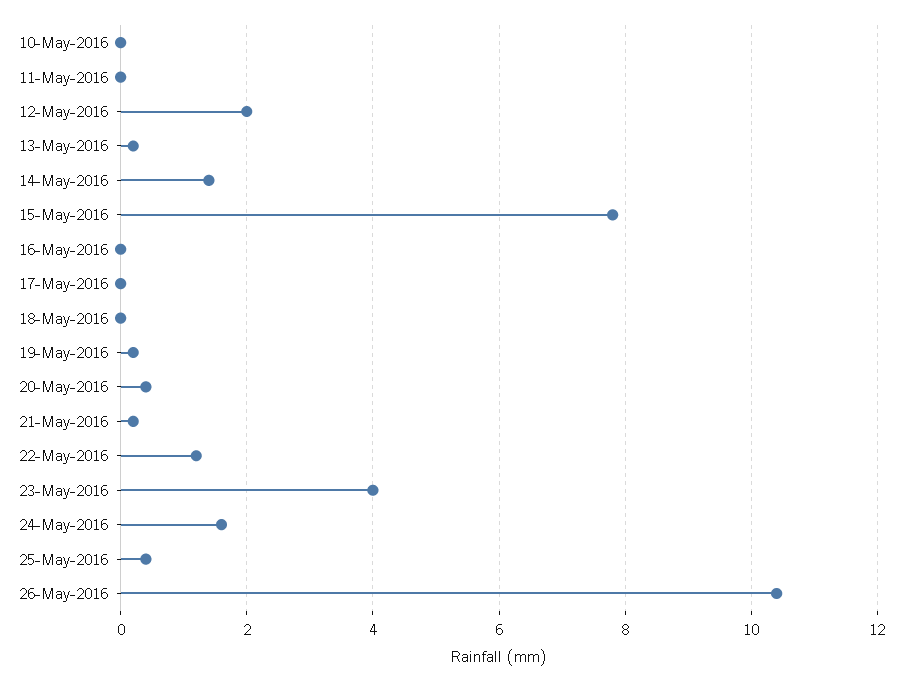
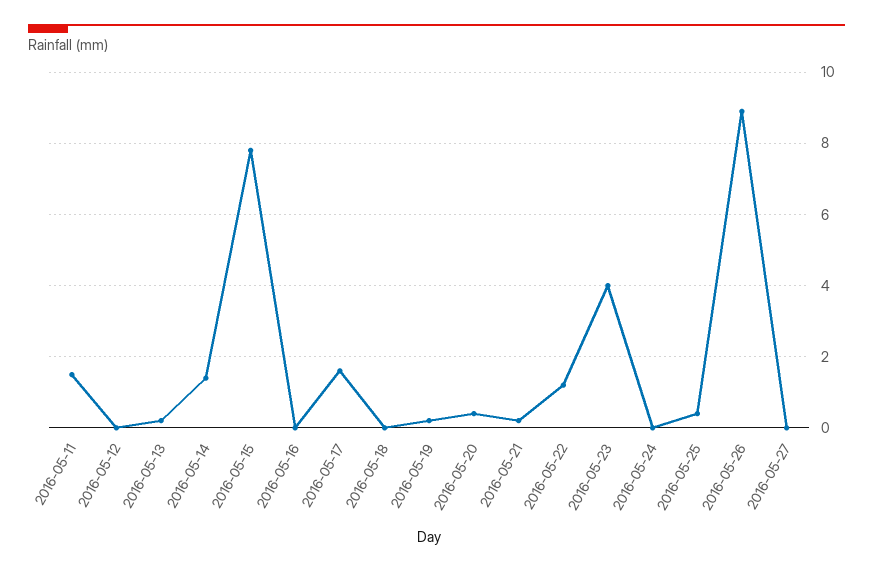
10-May-2016: 0 -> none
11-May-2016: 0 -> 1.5
12-May-2016: 2 -> 0
17-May-2016: 0 -> 1.5
24-May-2016: 1.5 -> 0
26-May-2016: 10.5 -> 9
2016-05-27: none -> 0

